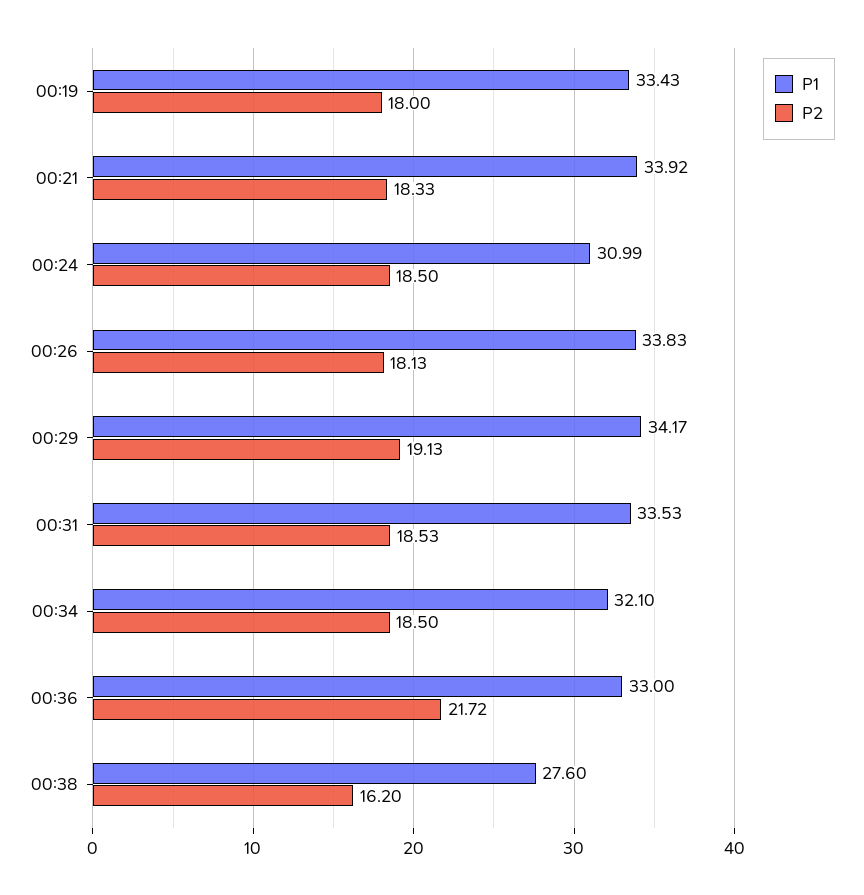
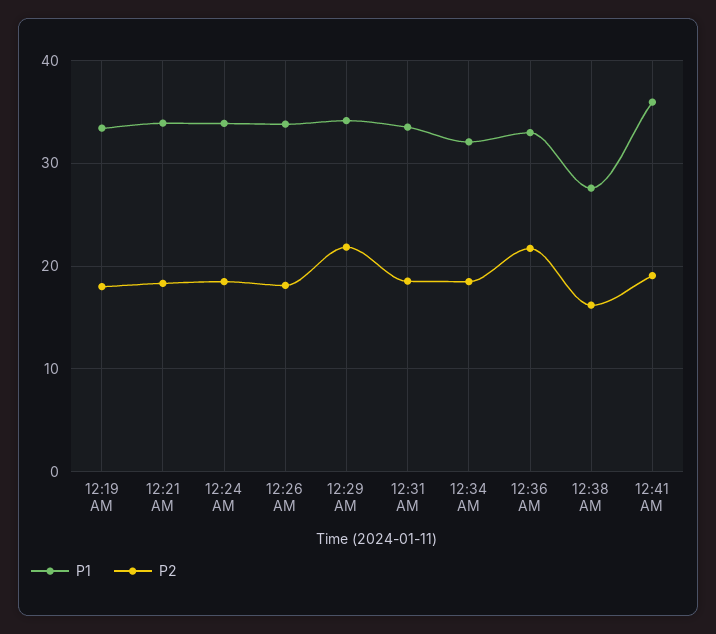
P1, 00:24: 30.99 -> 34
P2, 00:29: 19.13 -> 22
P1, 12:41 AM: none -> 36
P2, 12:41 AM: none -> 19

